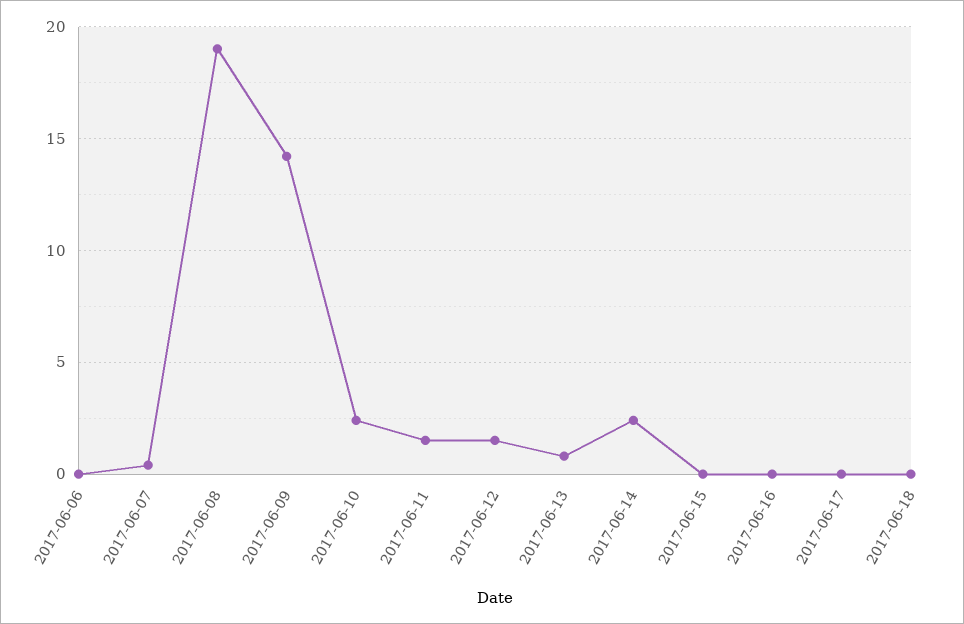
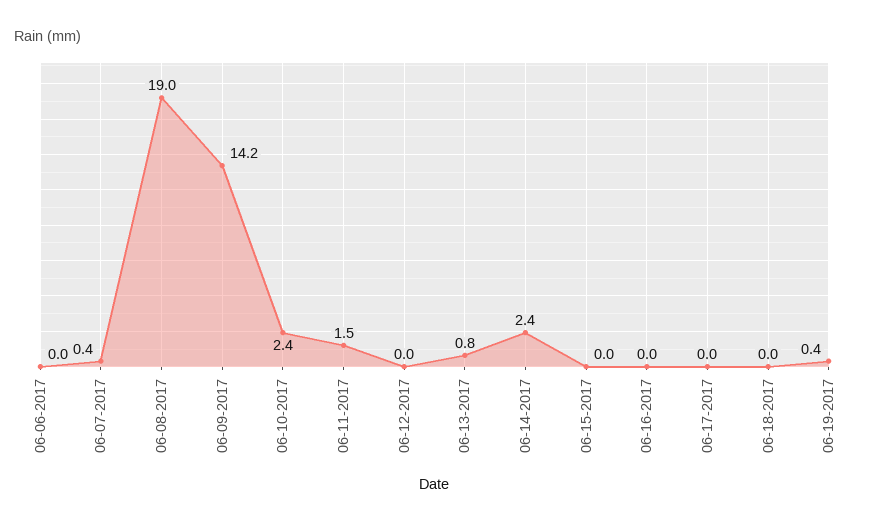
2017-06-12: 1.5 -> 0
06-19-2017: none -> 0.4

